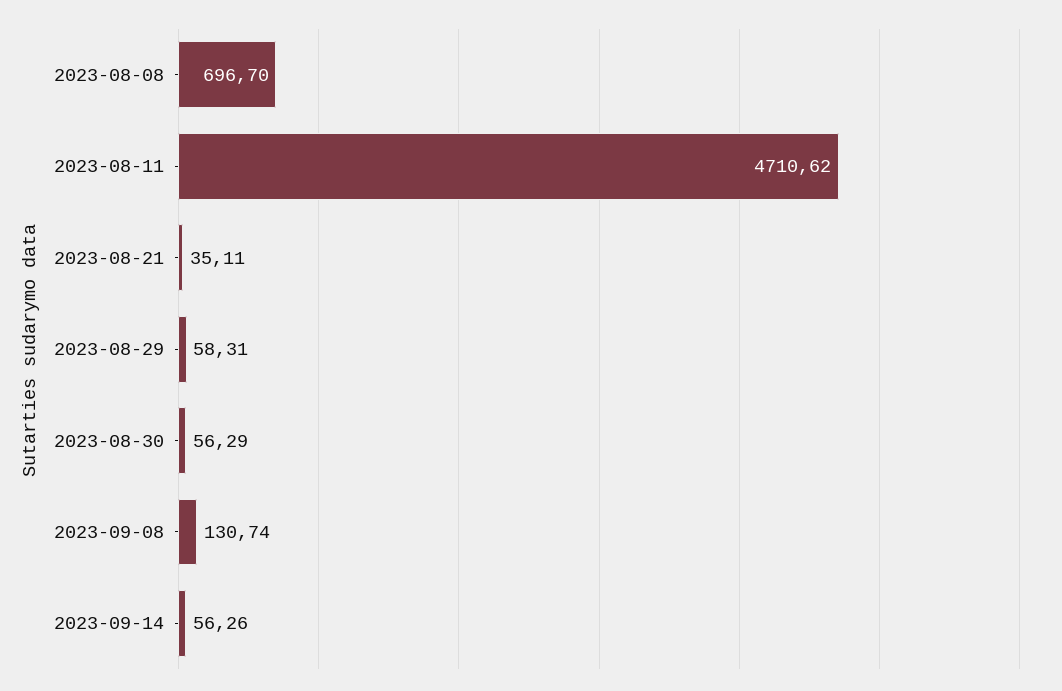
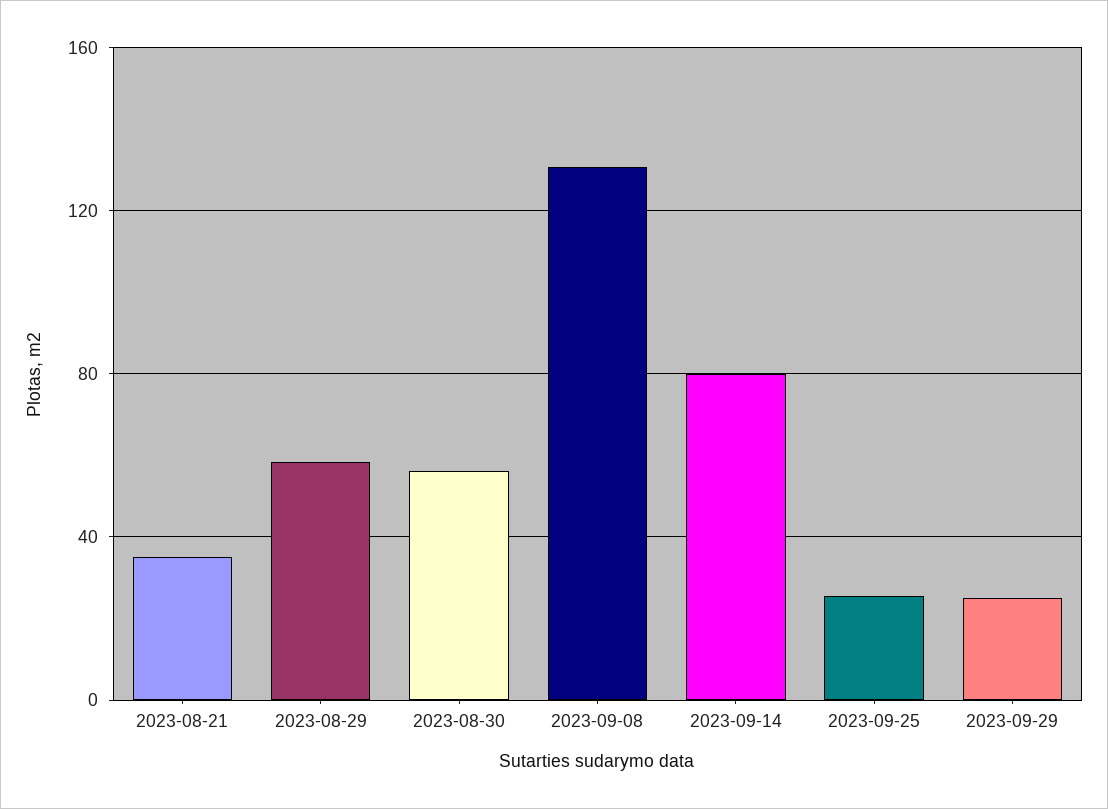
2023-08-08: 696.7 -> none
2023-08-11: 4710.62 -> none
2023-09-14: 56.26 -> 80
2023-09-25: none -> 25
2023-09-29: none -> 25

